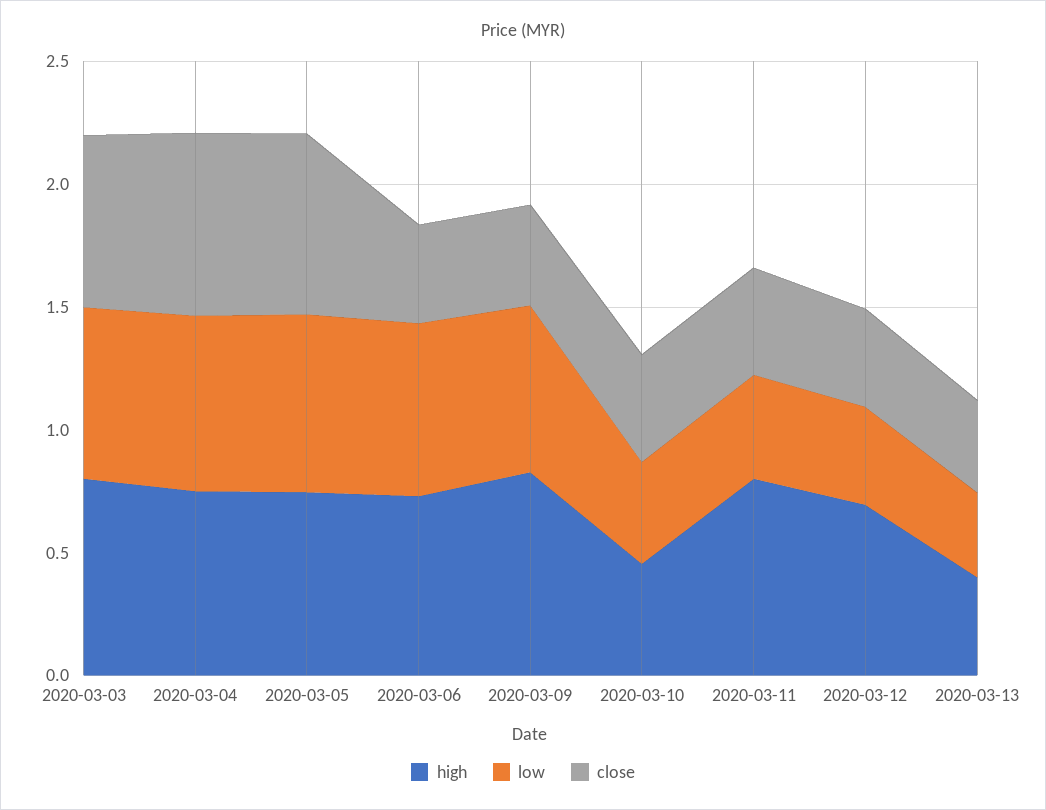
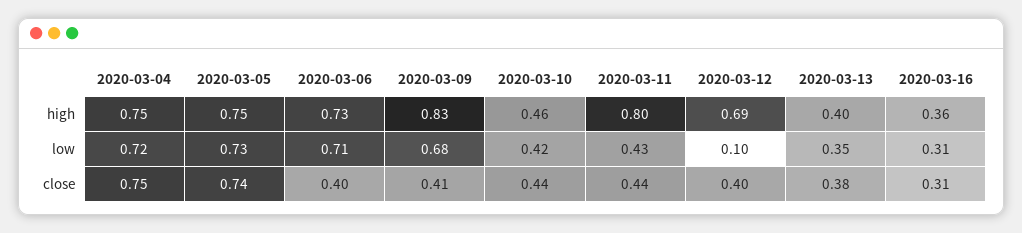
high, 2020-03-03: 0.8 -> none
low, 2020-03-03: 0.7 -> none
close, 2020-03-03: 0.7 -> none
low, 2020-03-12: 0.4 -> 0.1
high, 2020-03-16: none -> 0.36
low, 2020-03-16: none -> 0.31
close, 2020-03-16: none -> 0.31

